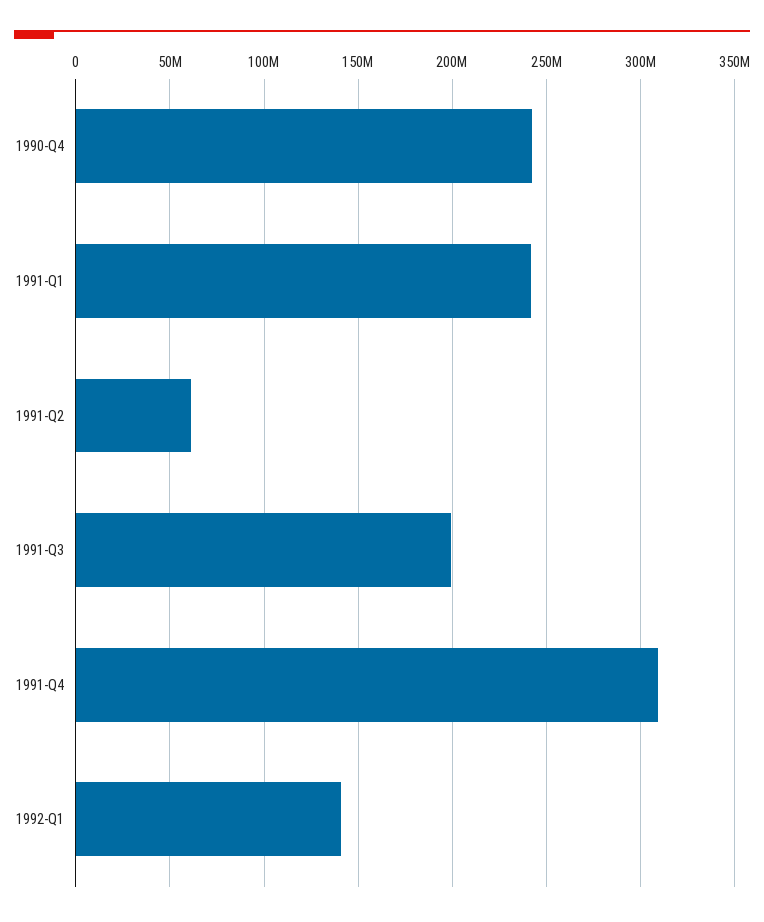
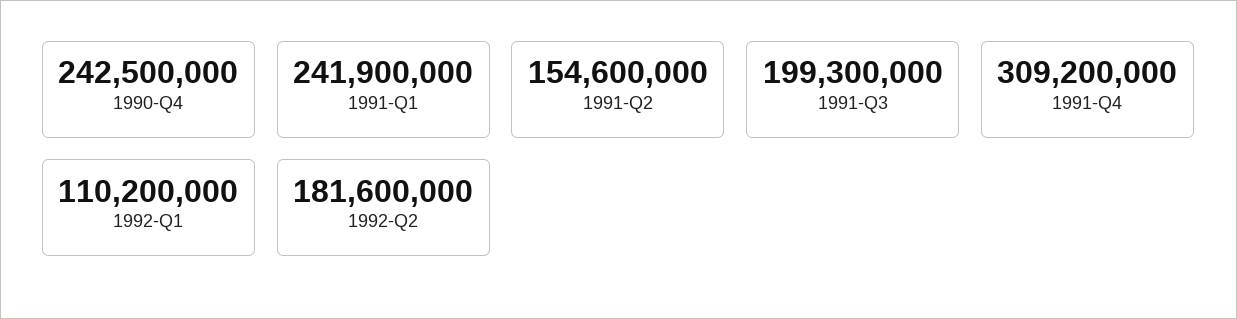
1991-Q2: 60000000 -> 154600000
1992-Q1: 140000000 -> 110200000
1992-Q2: none -> 181600000

